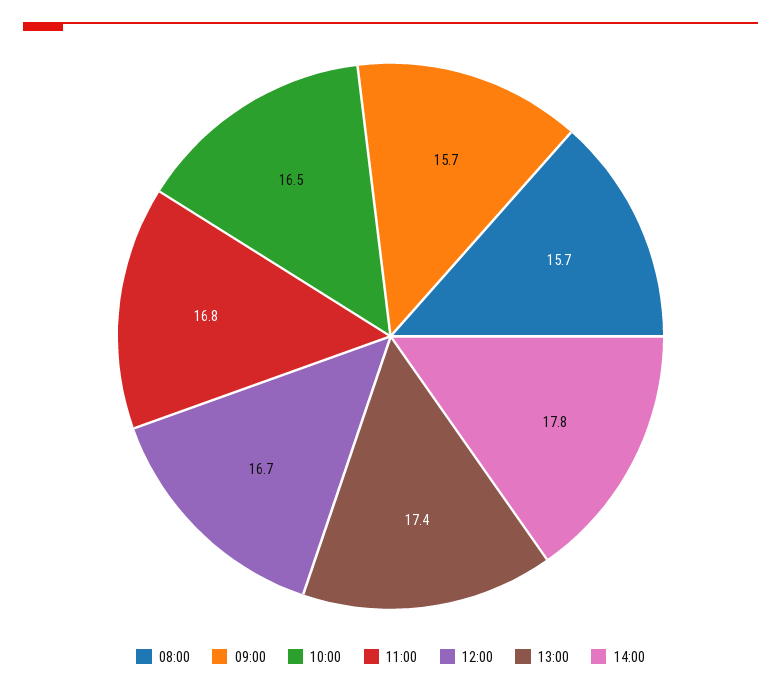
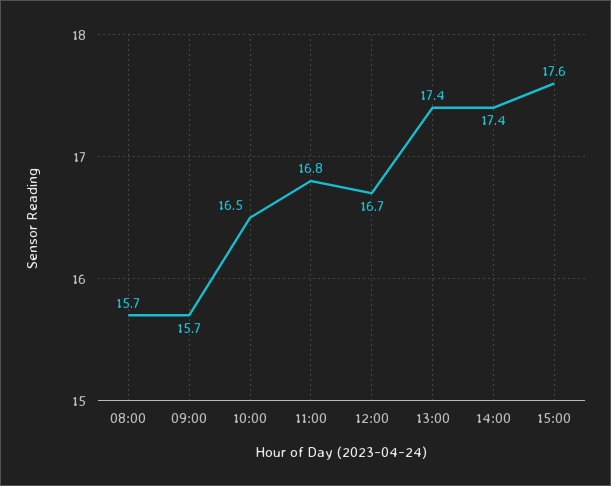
14:00: 17.8 -> 17.4
15:00: none -> 17.6

